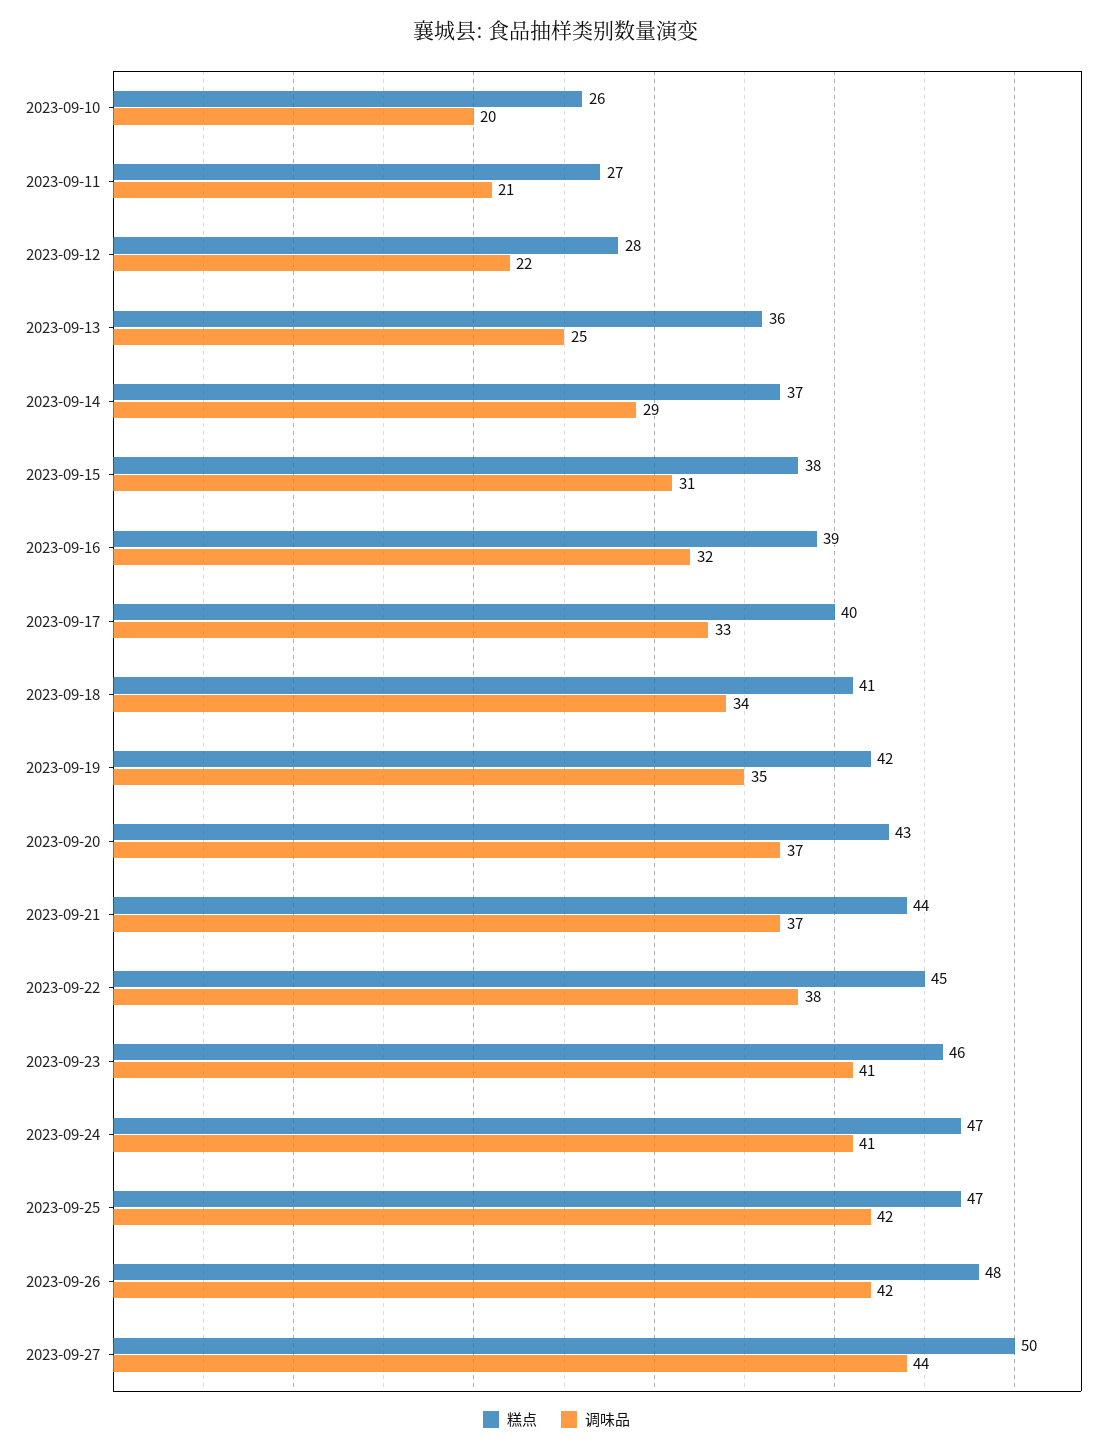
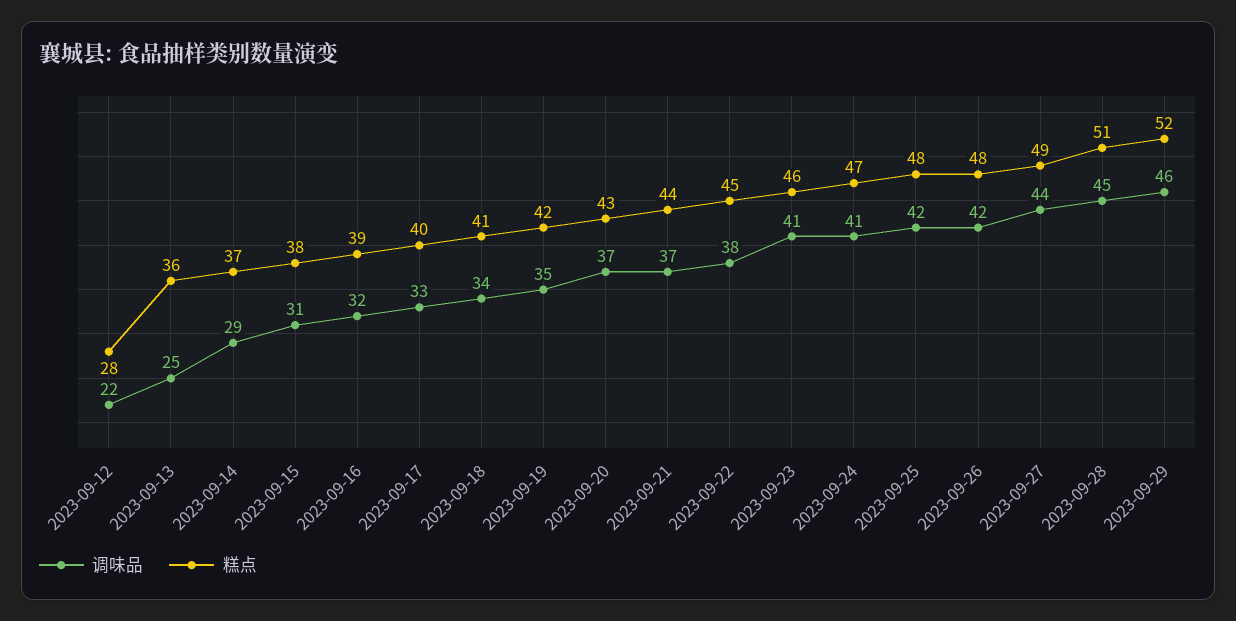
糕点, 2023-09-10: 26 -> none
调味品, 2023-09-10: 20 -> none
糕点, 2023-09-11: 27 -> none
调味品, 2023-09-11: 21 -> none
糕点, 2023-09-25: 47 -> 48
糕点, 2023-09-27: 50 -> 49
调味品, 2023-09-28: none -> 45
糕点, 2023-09-28: none -> 51
调味品, 2023-09-29: none -> 46
糕点, 2023-09-29: none -> 52

